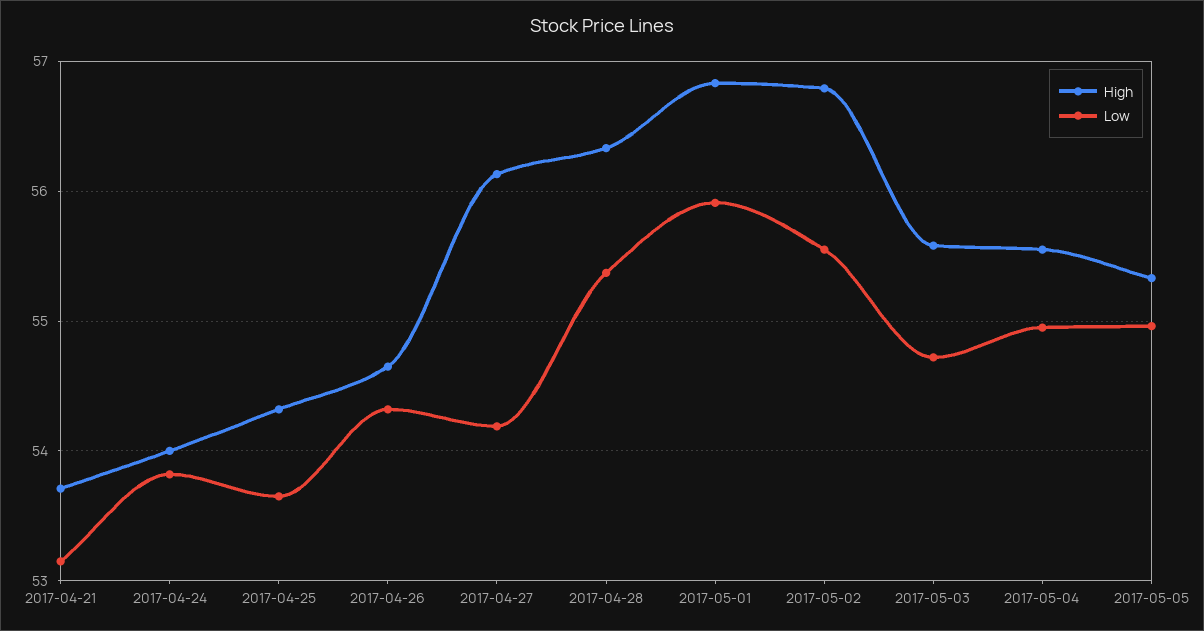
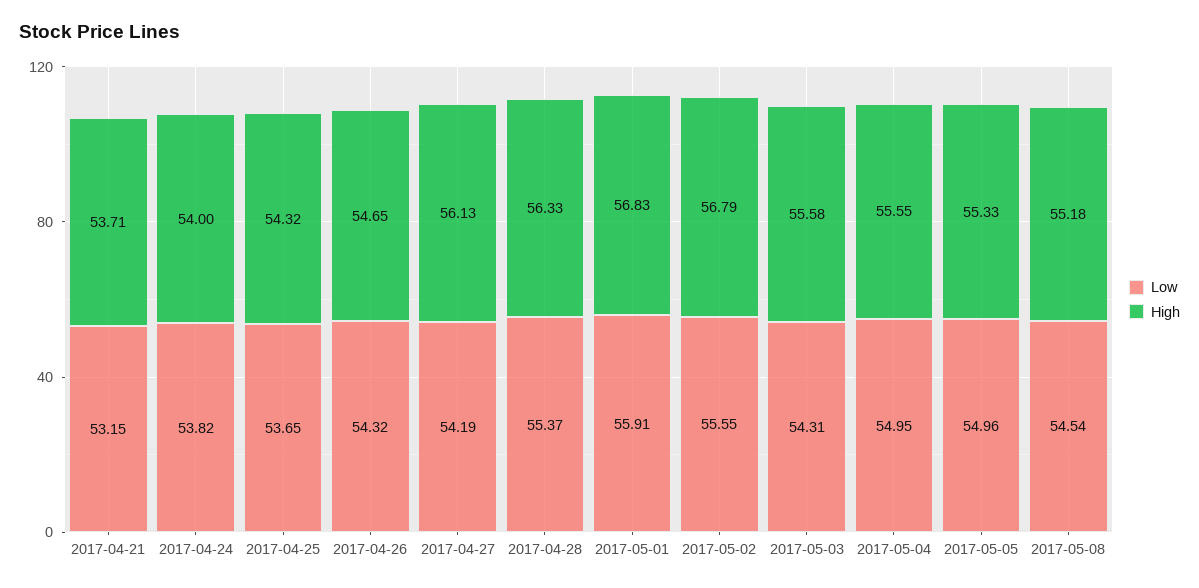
Low, 2017-05-03: 54.7 -> 54.31
Low, 2017-05-08: none -> 54.54
High, 2017-05-08: none -> 55.18

